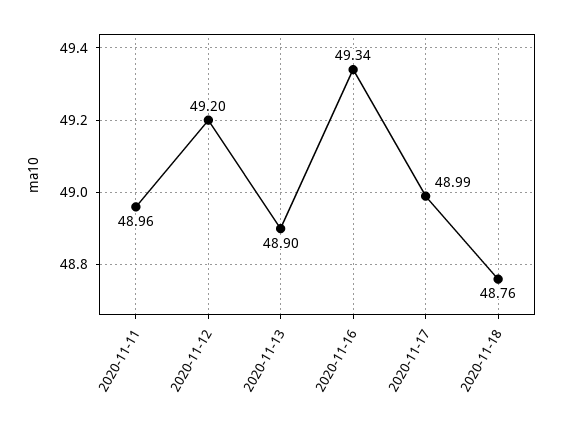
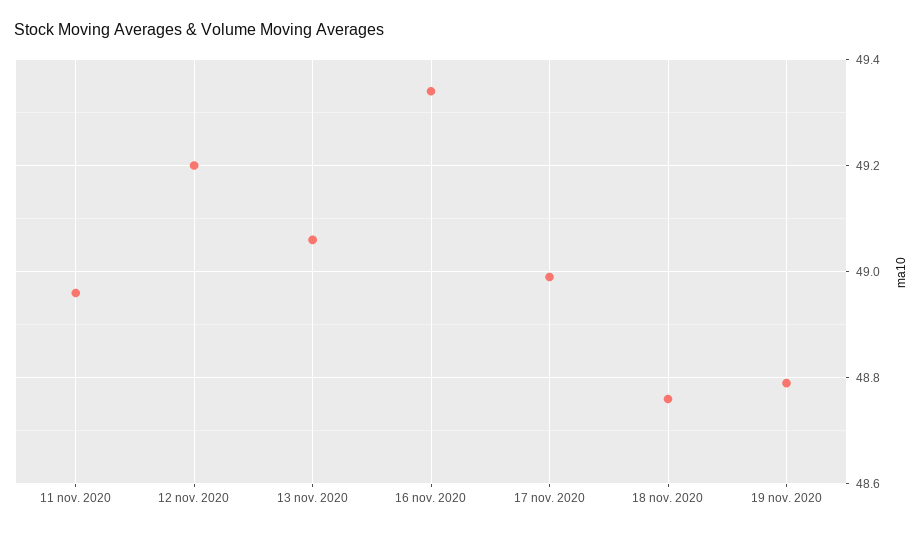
2020-11-13: 48.9 -> 49.05
19 nov. 2020: none -> 48.8

